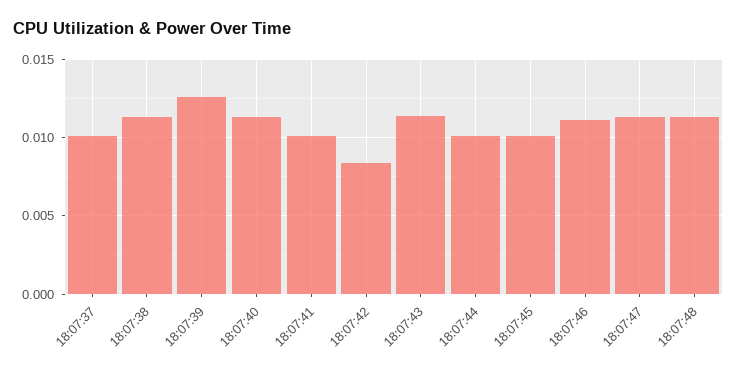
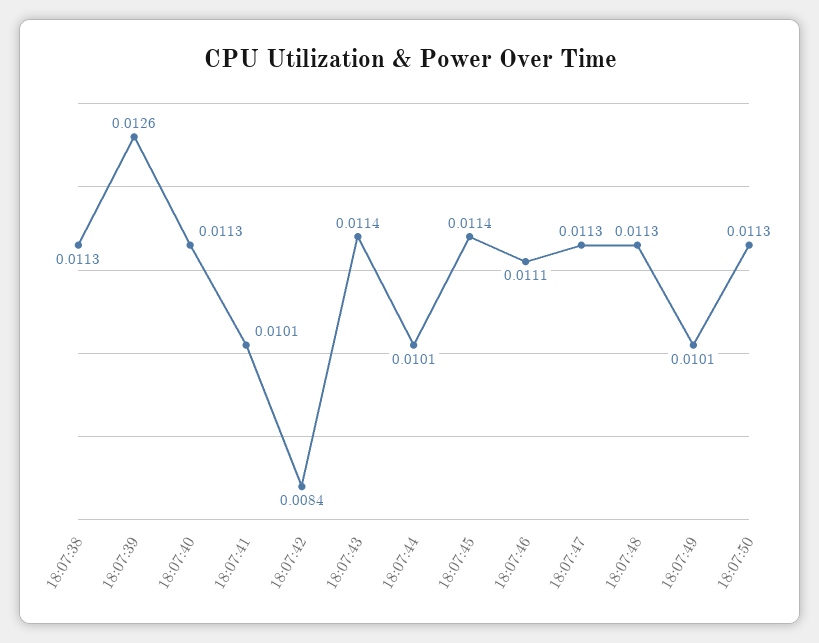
18:07:37: 0.01 -> none
18:07:45: 0.01 -> 0.0114
18:07:49: none -> 0.0101
18:07:50: none -> 0.0113

